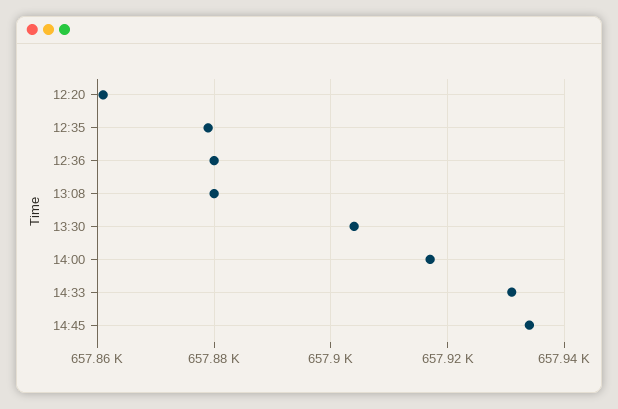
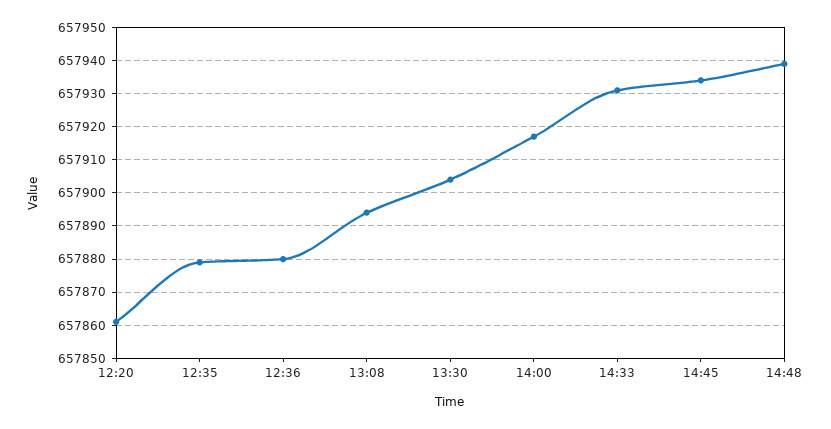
13:08: 657880 -> 657895
14:48: none -> 657940

